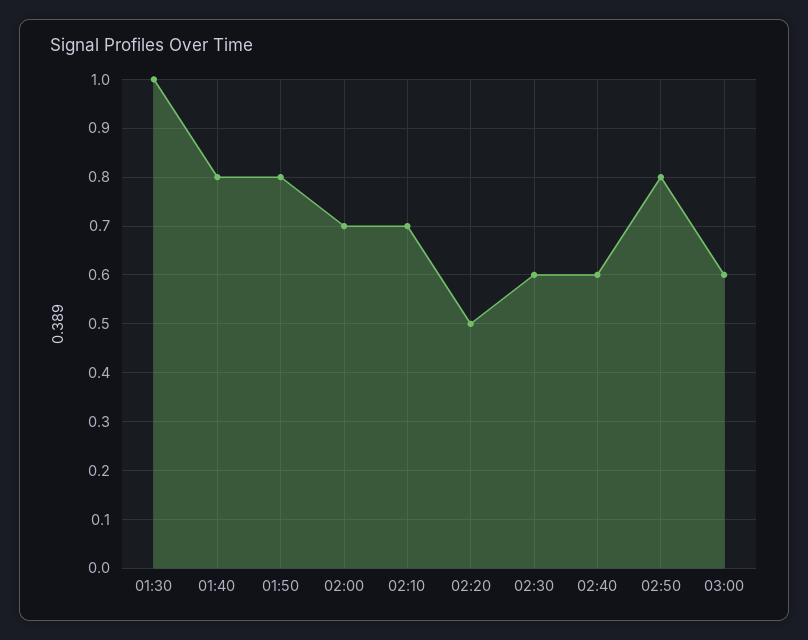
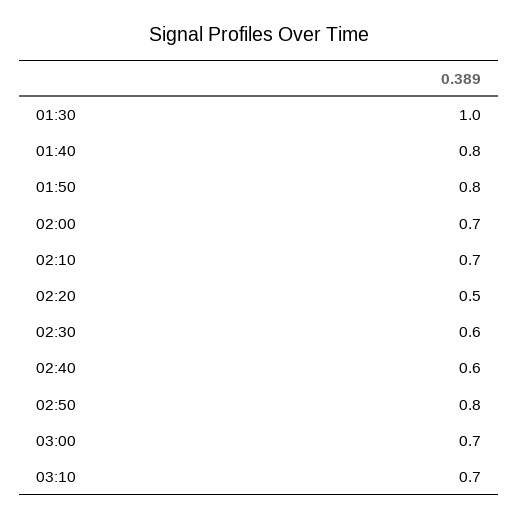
03:00: 0.6 -> 0.7
03:10: none -> 0.7

